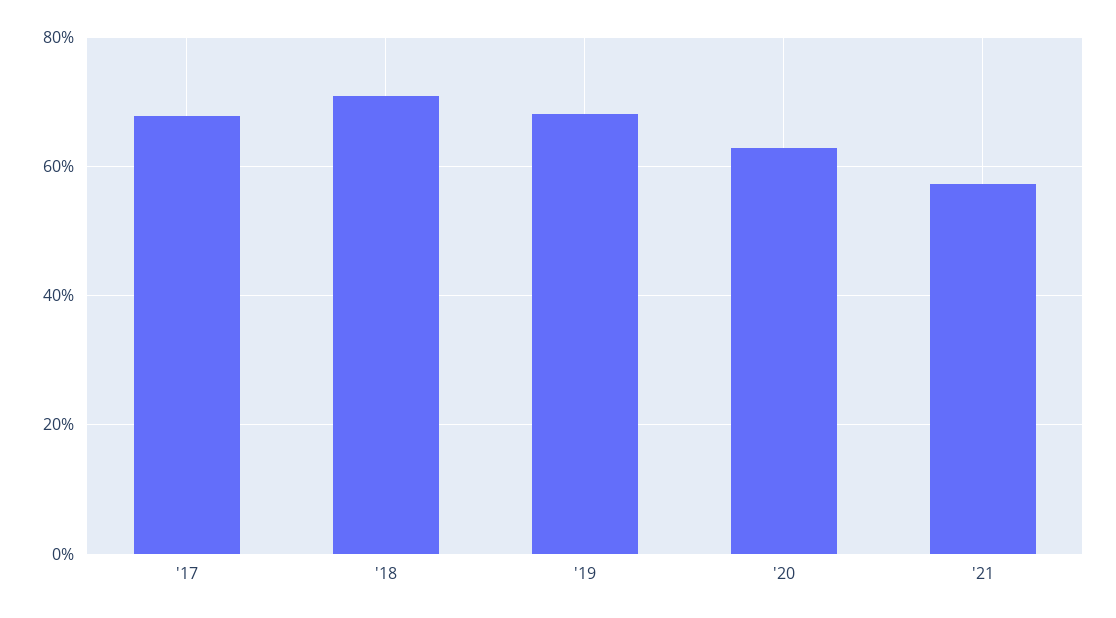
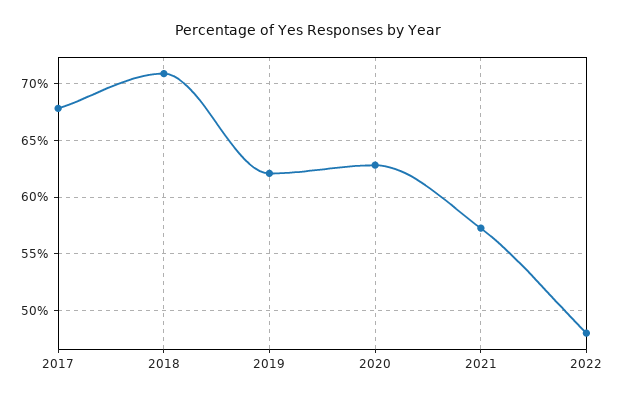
'19: 68 -> 62
2022: none -> 48

